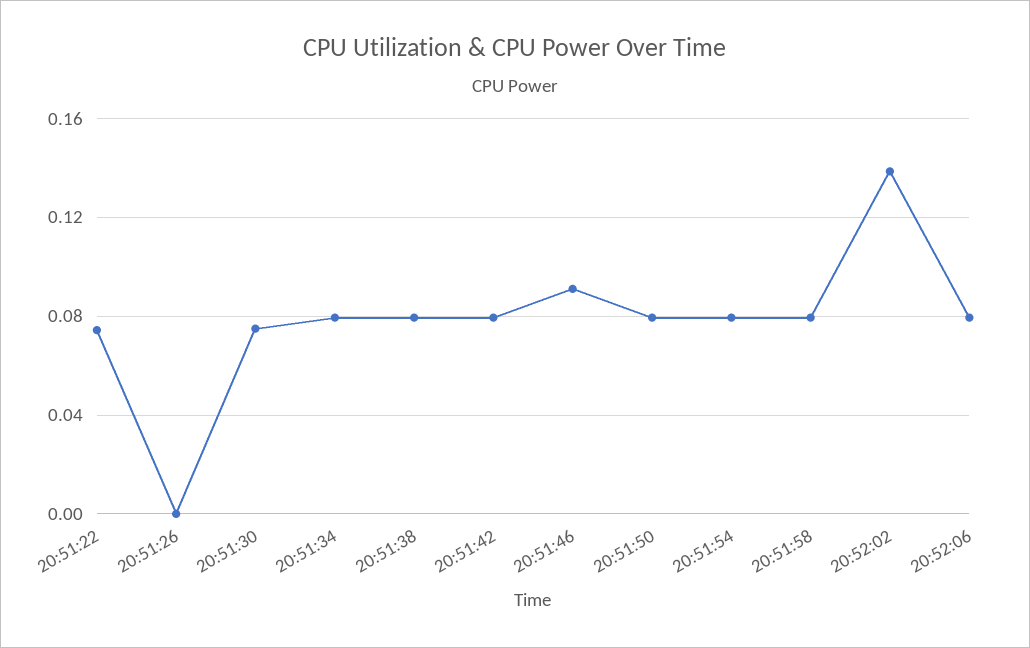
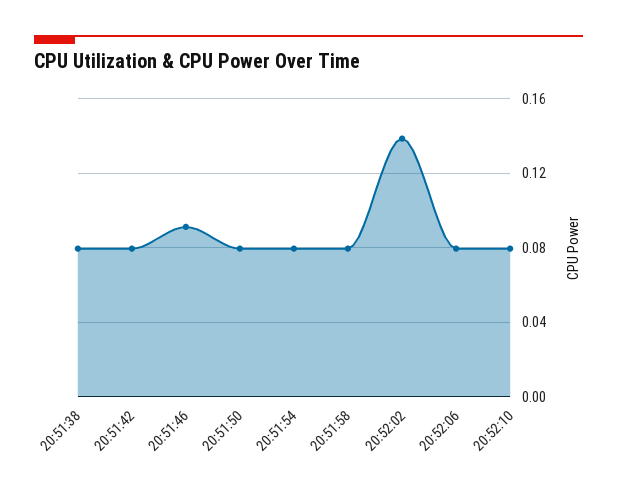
20:51:22: 0.075 -> none
20:51:26: 0 -> none
20:51:30: 0.075 -> none
20:51:34: 0.08 -> none
20:52:10: none -> 0.08

